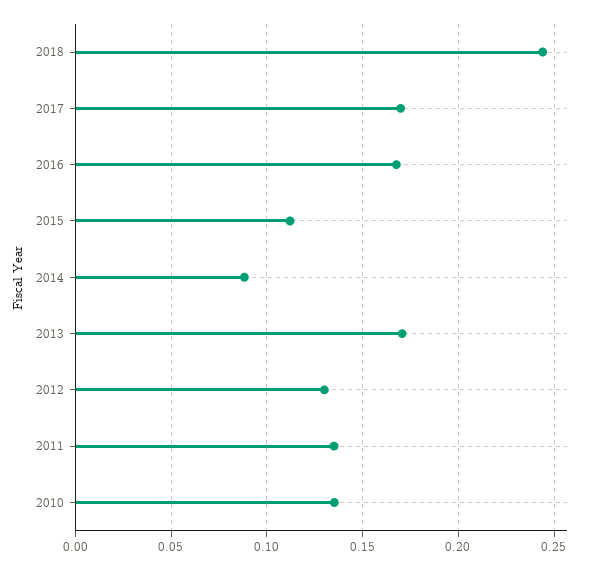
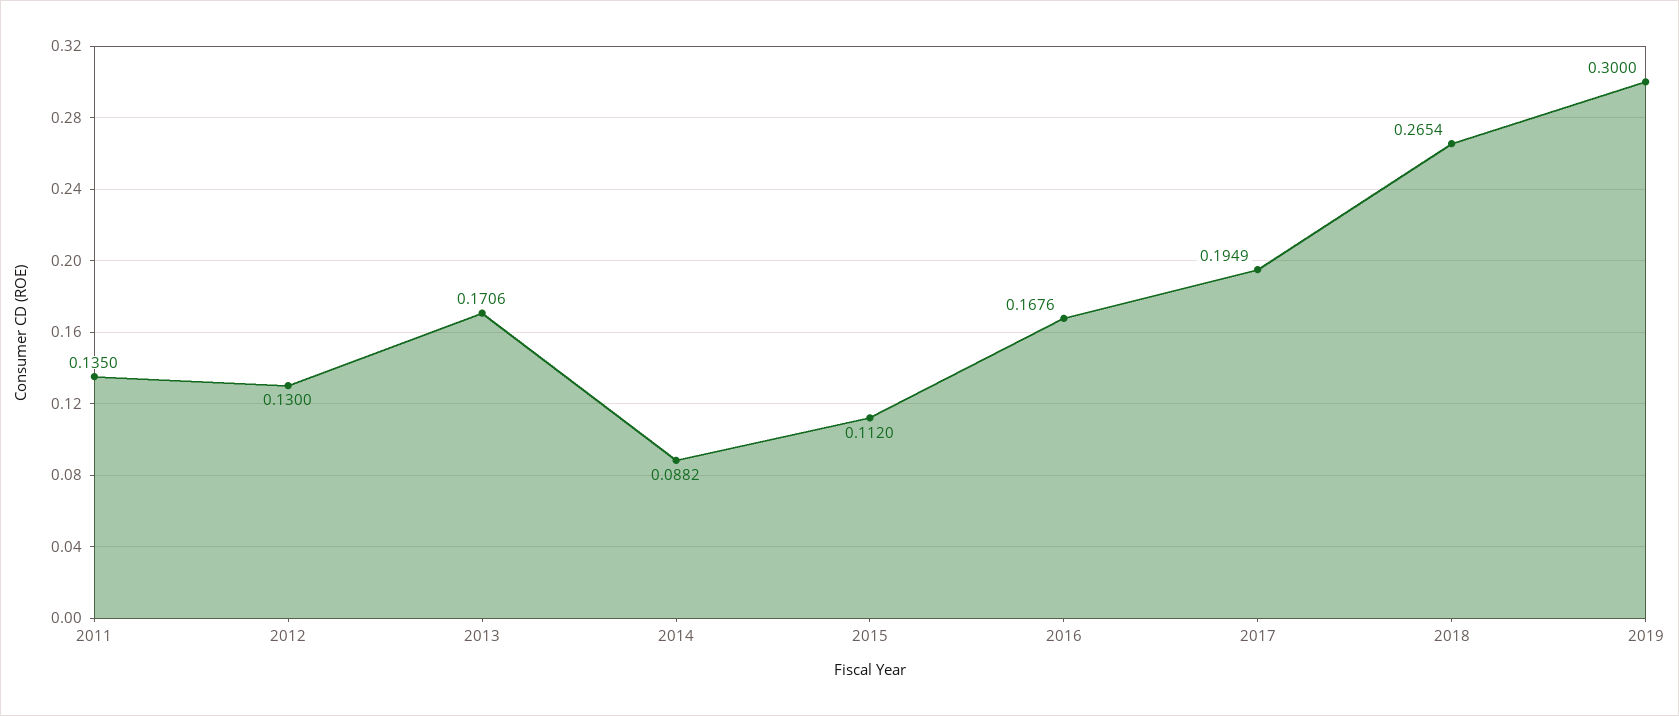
2018: 0.245 -> 0.2654
2017: 0.17 -> 0.1949
2010: 0.135 -> none
2019: none -> 0.3

